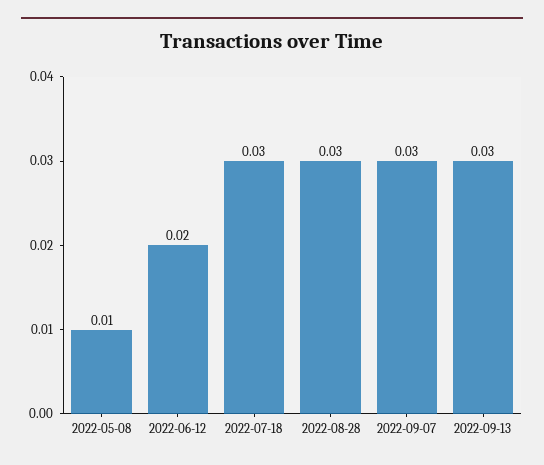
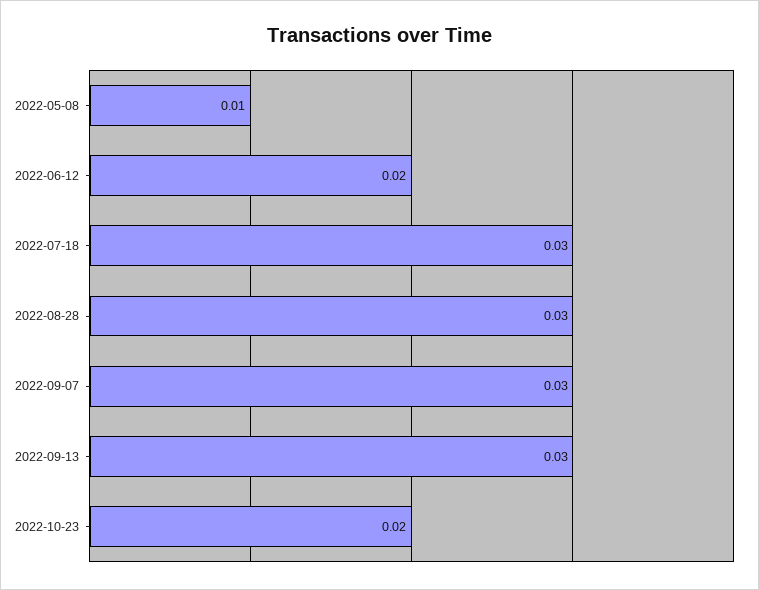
2022-10-23: none -> 0.02

